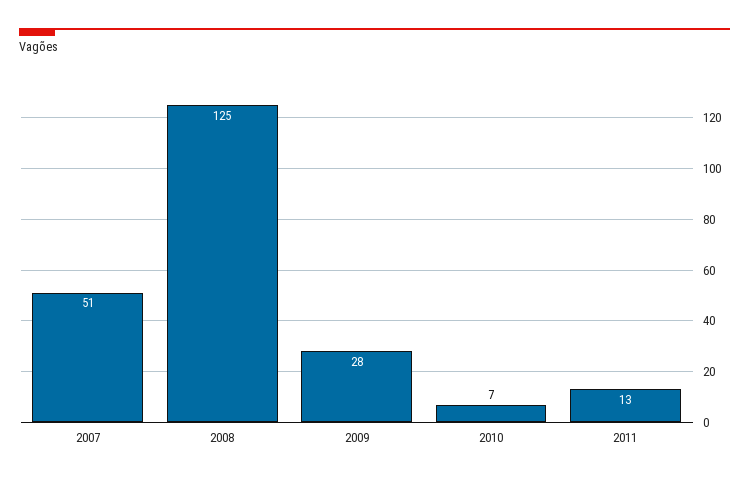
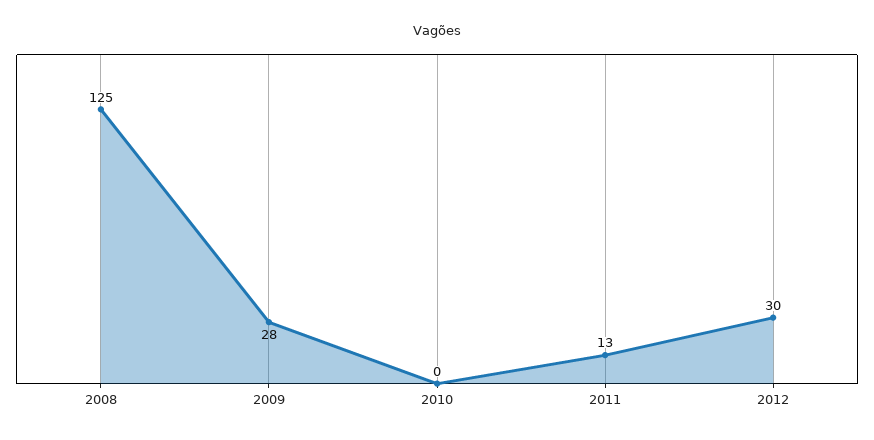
2007: 51 -> none
2010: 7 -> 0
2012: none -> 30

